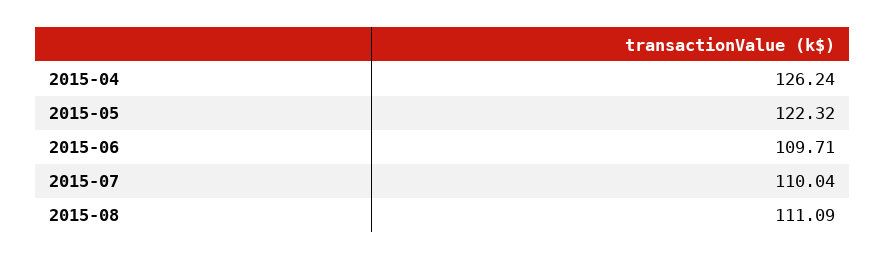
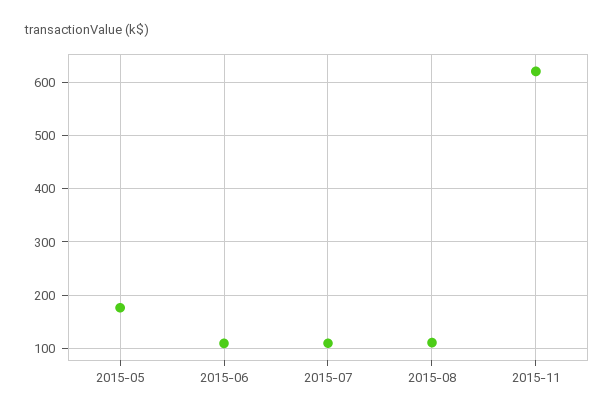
2015-04: 126.24 -> none
2015-05: 122.32 -> 180
2015-11: none -> 620

